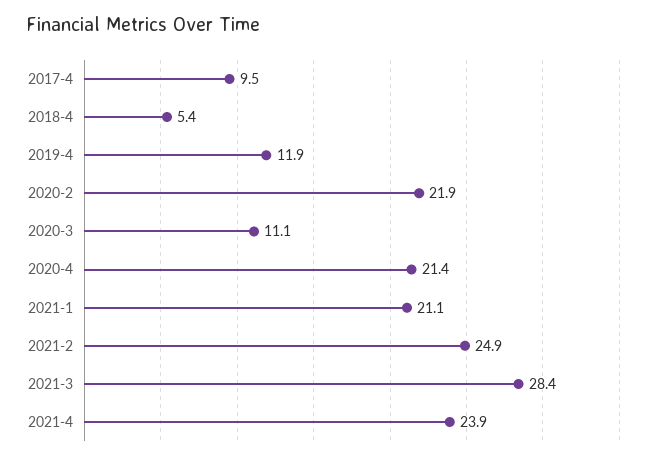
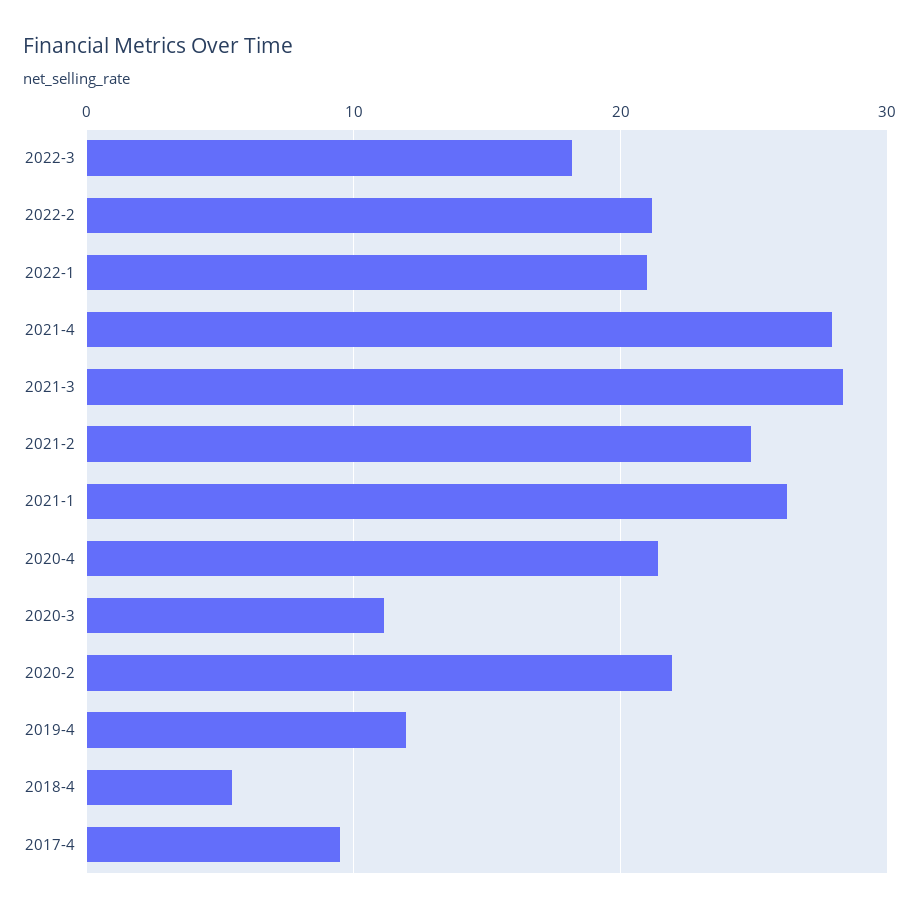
2021-1: 21.1 -> 26
2021-4: 23.9 -> 28
2022-3: none -> 18
2022-2: none -> 21
2022-1: none -> 21

